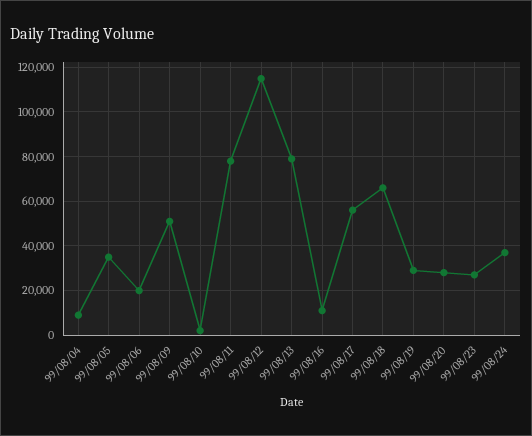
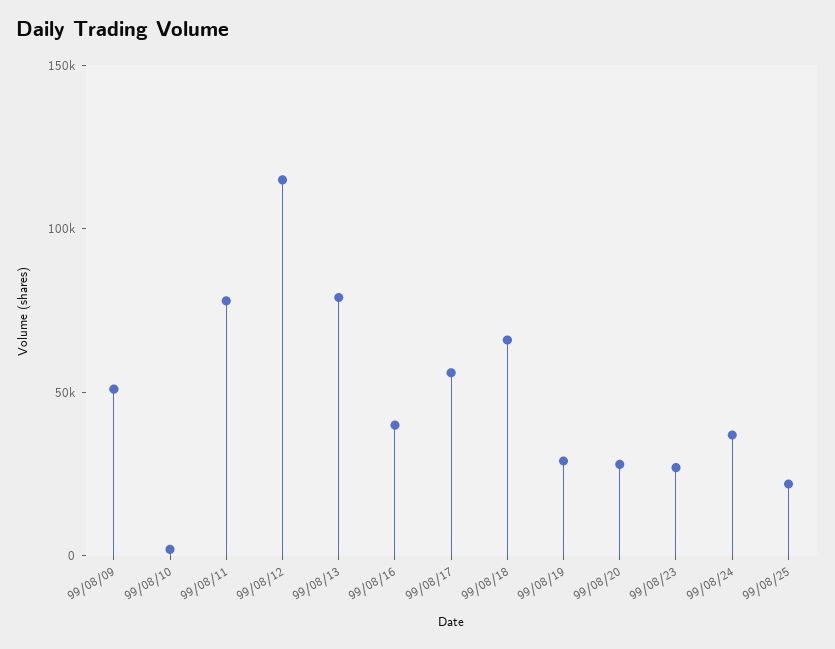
99/08/04: 10000 -> none
99/08/05: 35000 -> none
99/08/06: 20000 -> none
99/08/16: 10000 -> 40000
99/08/25: none -> 20000

